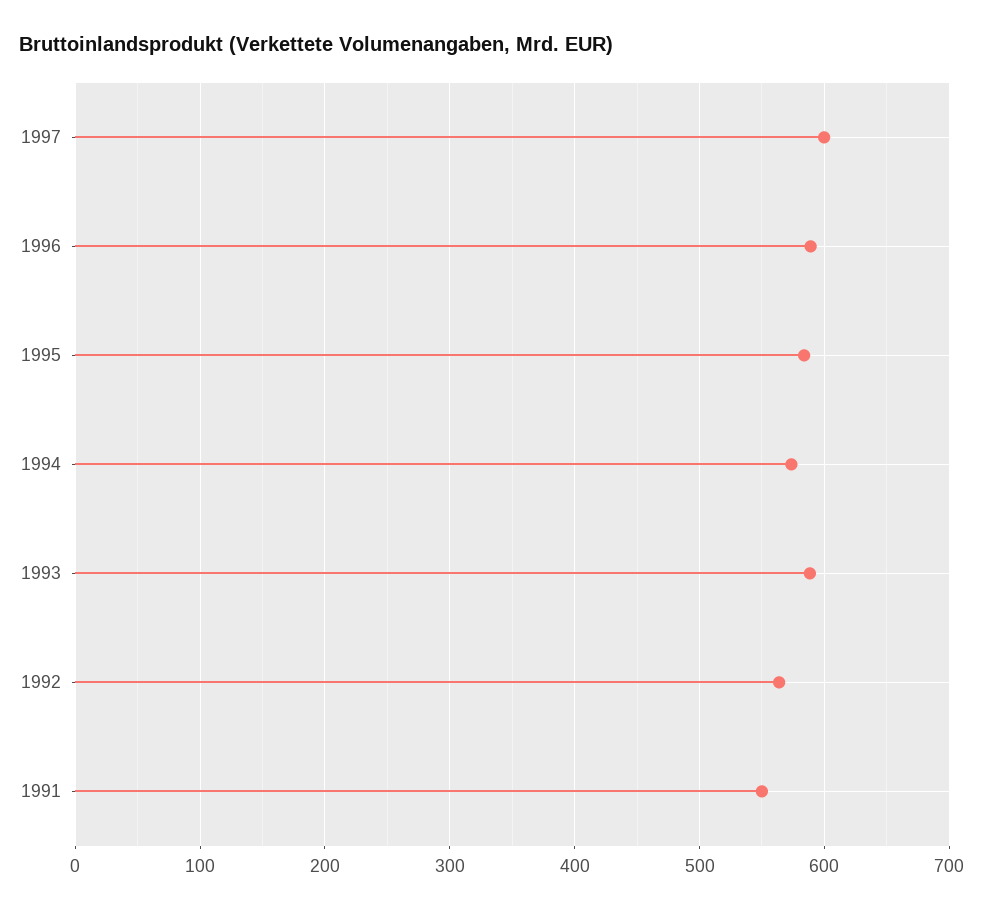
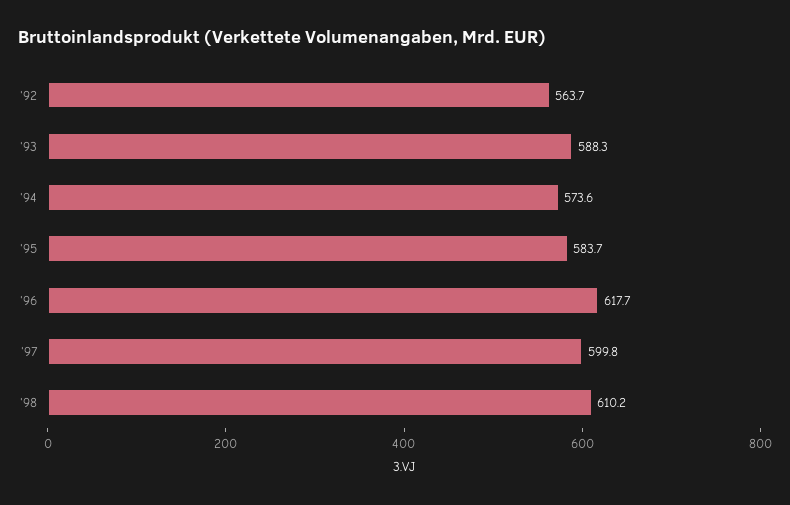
1996: 590 -> 617.7
1991: 550 -> none
'98: none -> 610.2

